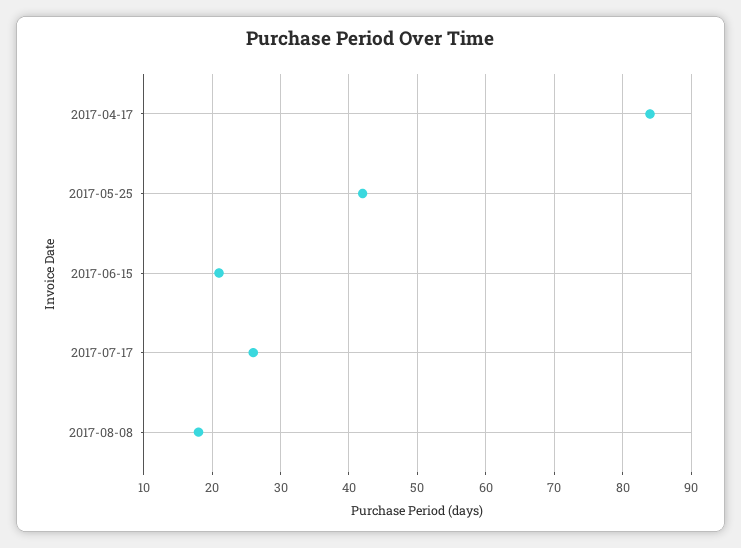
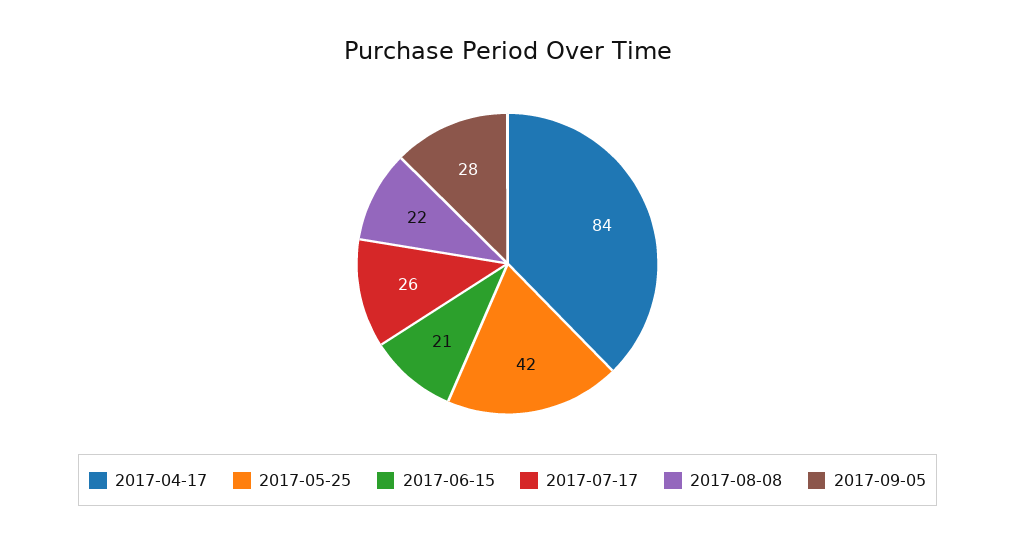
2017-08-08: 18 -> 22
2017-09-05: none -> 28

